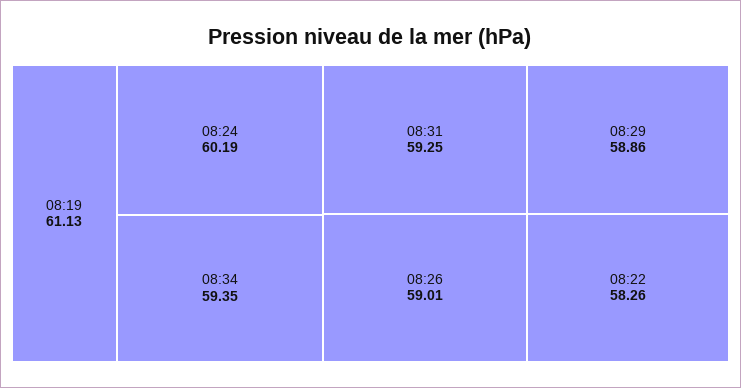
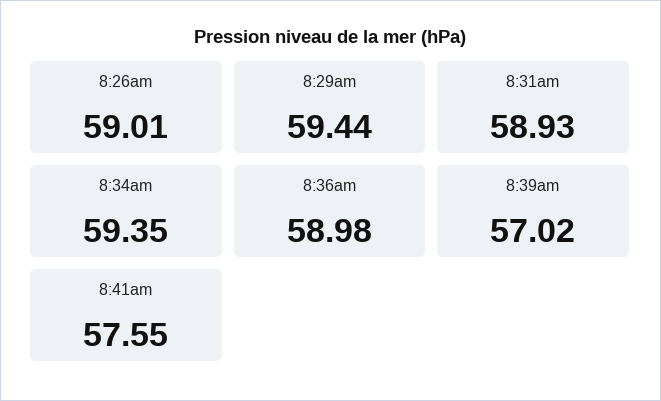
08:19: 61.13 -> none
08:24: 60.19 -> none
08:31: 59.25 -> 58.93
08:29: 58.86 -> 59.44
08:22: 58.26 -> none
8:36am: none -> 58.98
8:39am: none -> 57.02
8:41am: none -> 57.55

